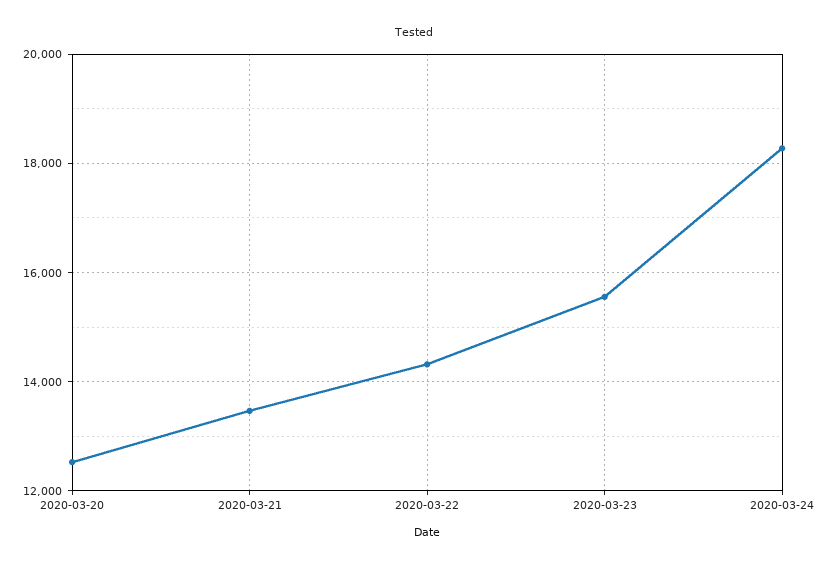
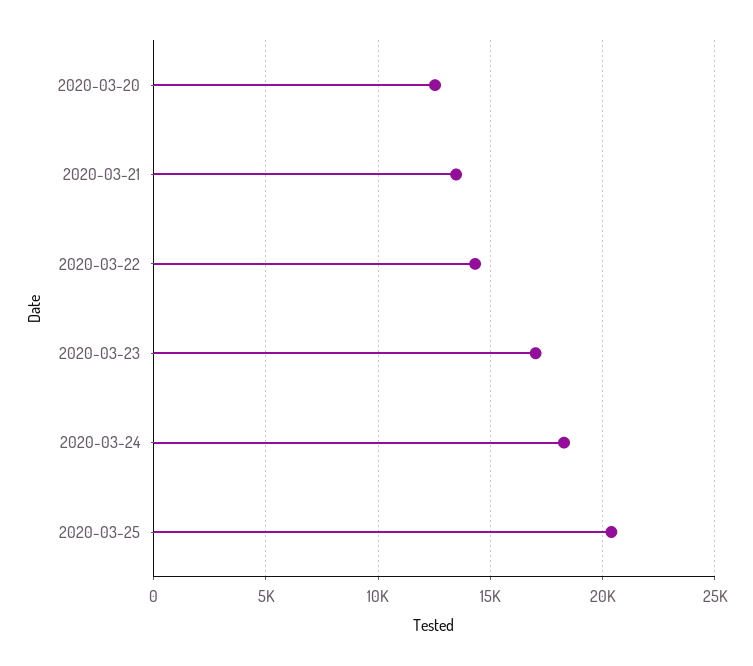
2020-03-23: 15600 -> 17000
2020-03-25: none -> 20500

